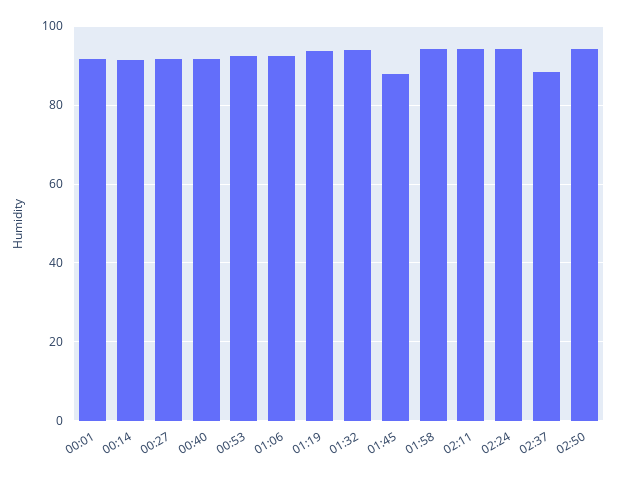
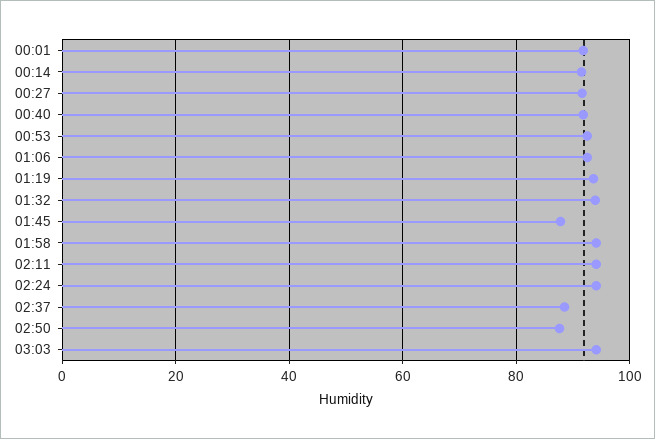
02:50: 94 -> 88
03:03: none -> 94

